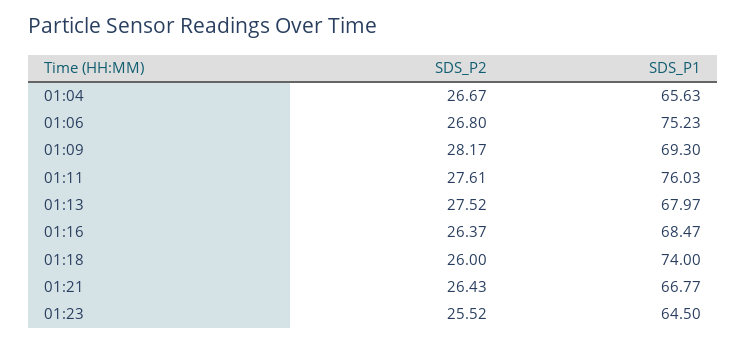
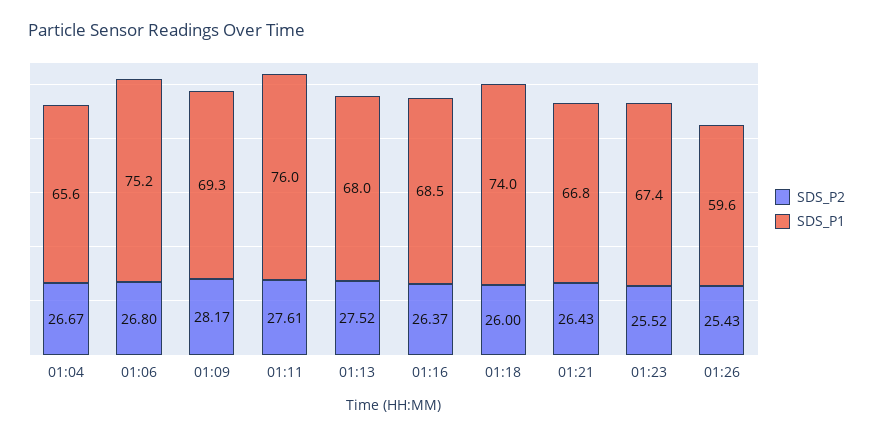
SDS_P1, 01:23: 64.5 -> 67.4
SDS_P2, 01:26: none -> 25.43
SDS_P1, 01:26: none -> 59.6

